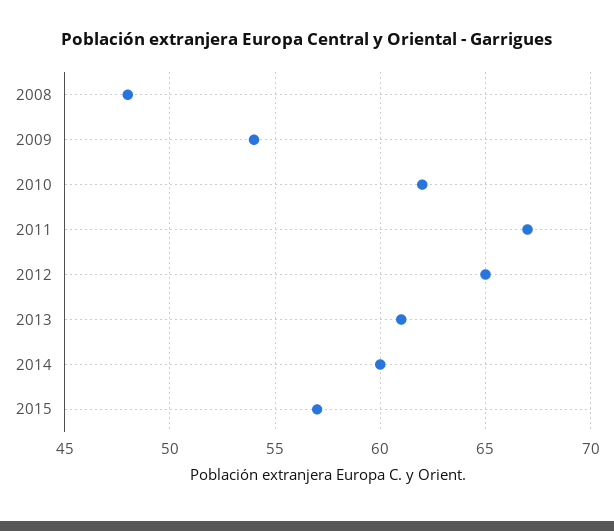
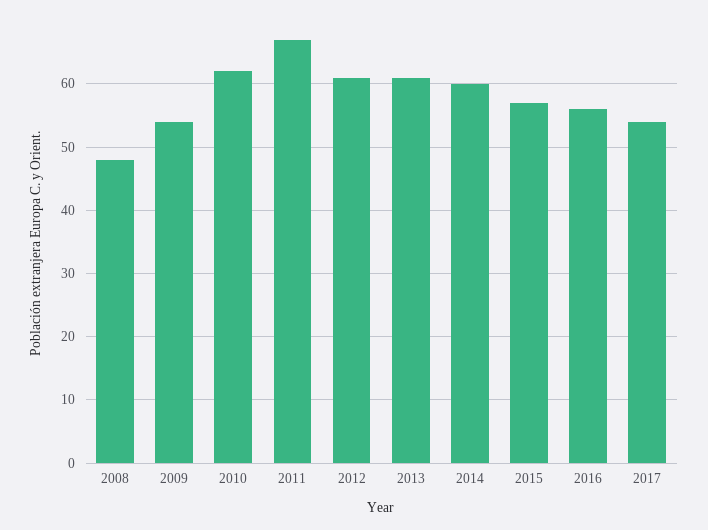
2012: 65 -> 61
2016: none -> 56
2017: none -> 54

